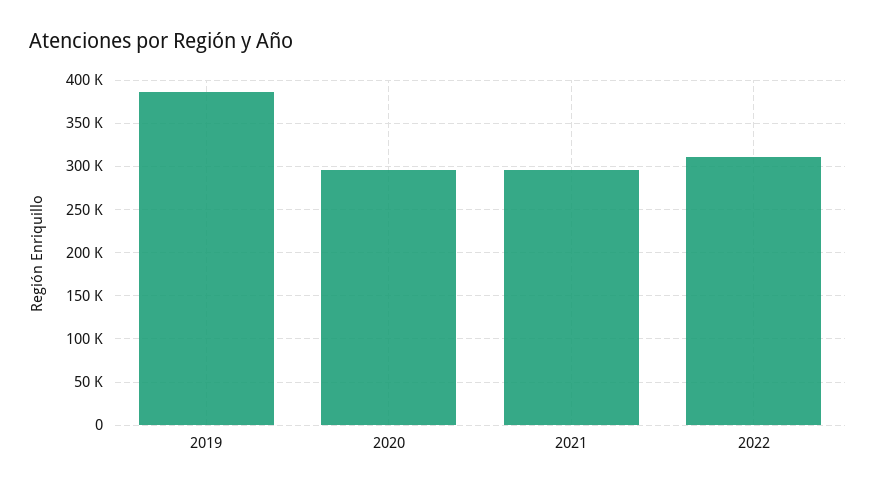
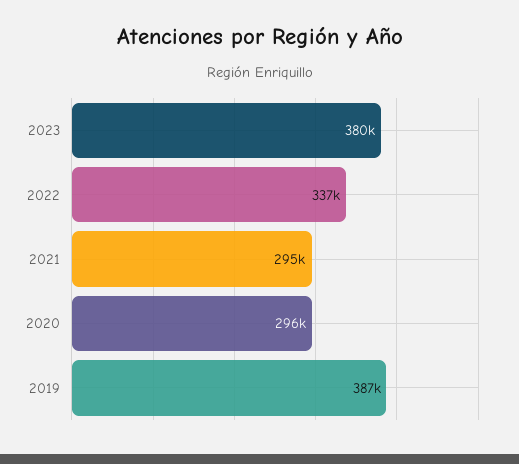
2022: 310000 -> 337000
2023: none -> 380000

